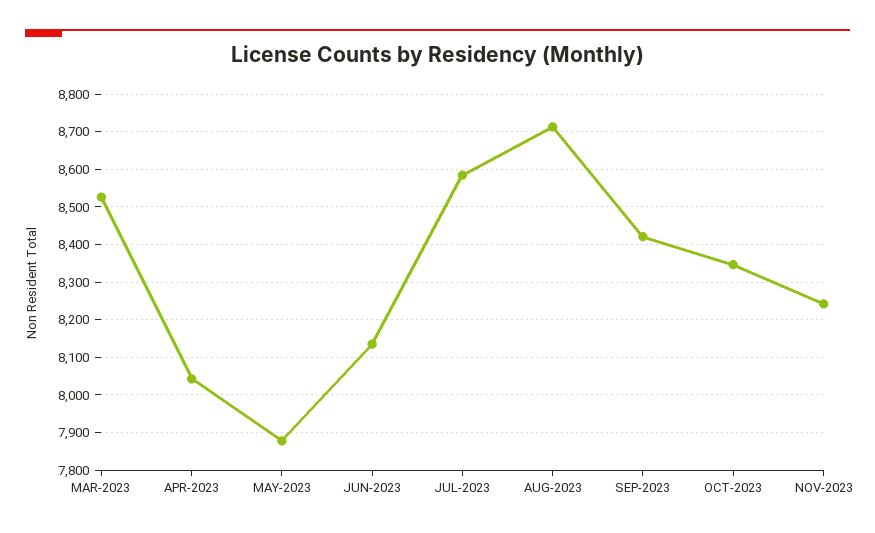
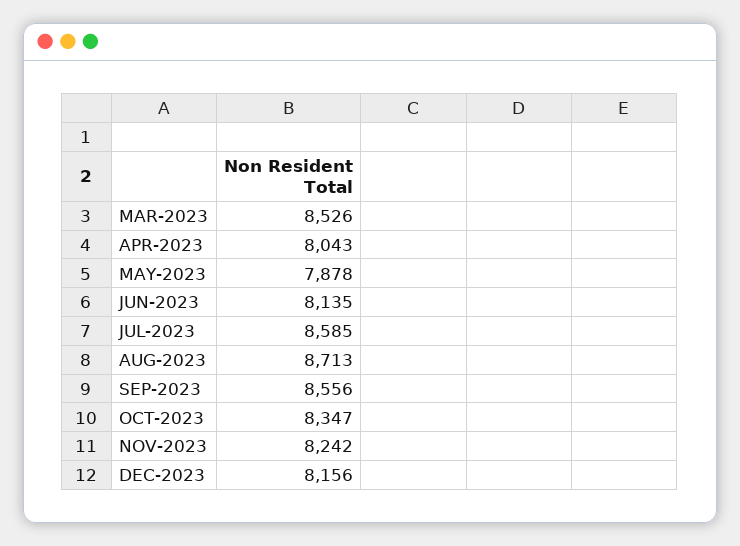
SEP-2023: 8420 -> 8556
DEC-2023: none -> 8156

